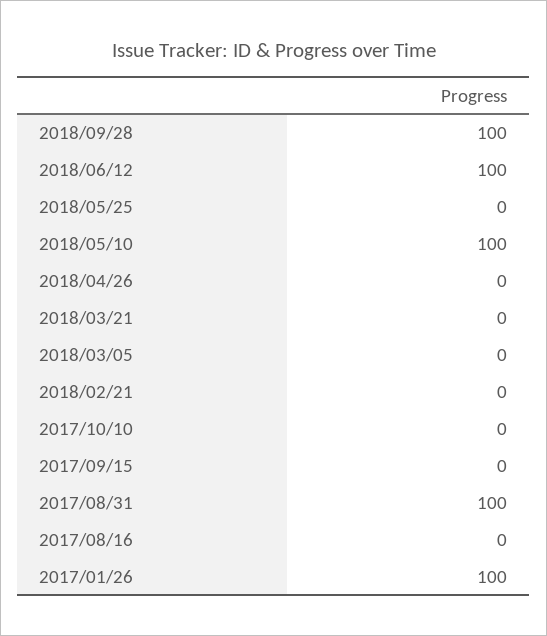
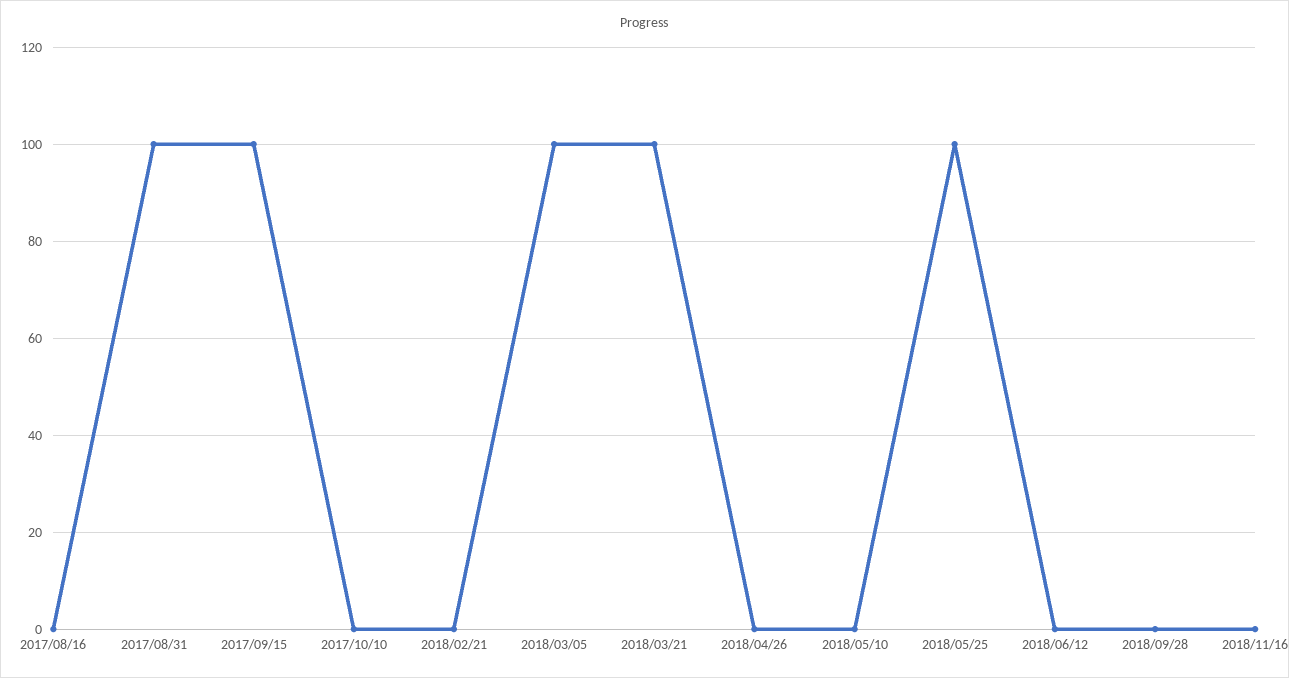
2018/09/28: 100 -> 0
2018/06/12: 100 -> 0
2018/05/25: 0 -> 100
2018/05/10: 100 -> 0
2018/03/21: 0 -> 100
2018/03/05: 0 -> 100
2017/09/15: 0 -> 100
2017/01/26: 100 -> none
2018/11/16: none -> 0

